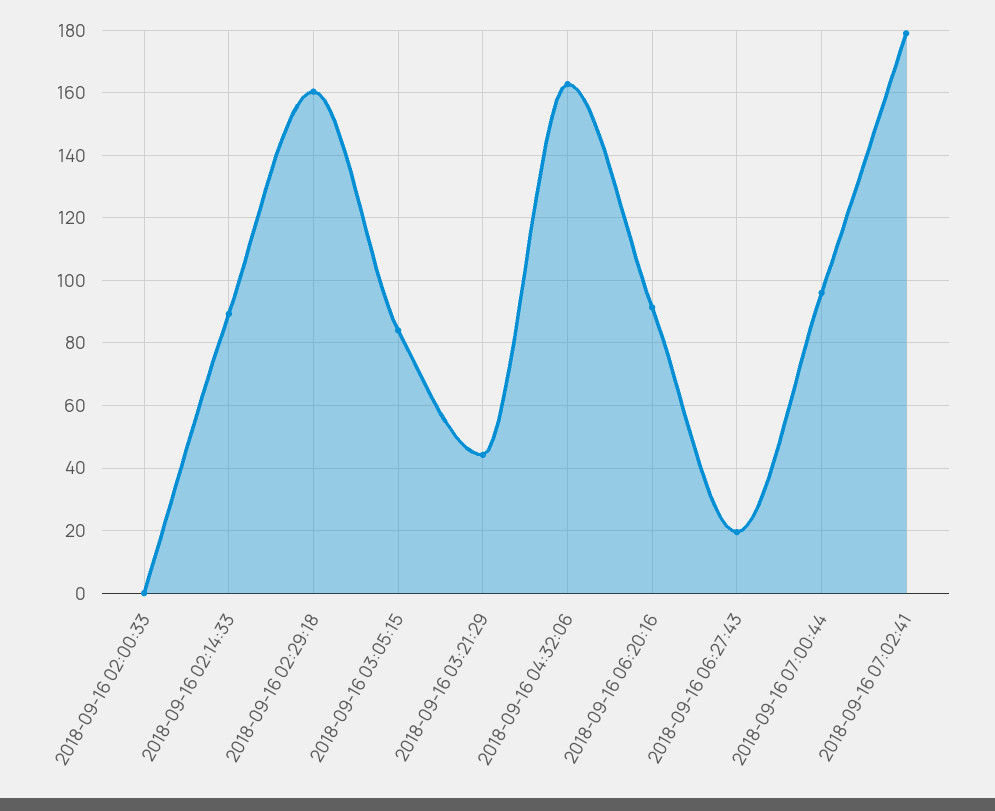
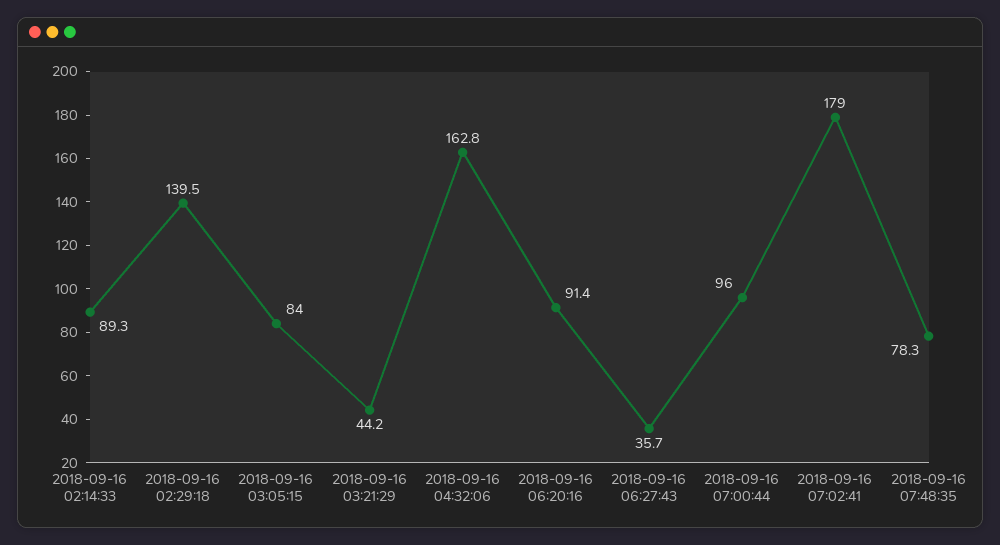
2018-09-16 02:00:33: 0 -> none
2018-09-16 02:29:18: 160 -> 139.5
2018-09-16 06:27:43: 20 -> 35.7
2018-09-16 07:48:35: none -> 78.3

